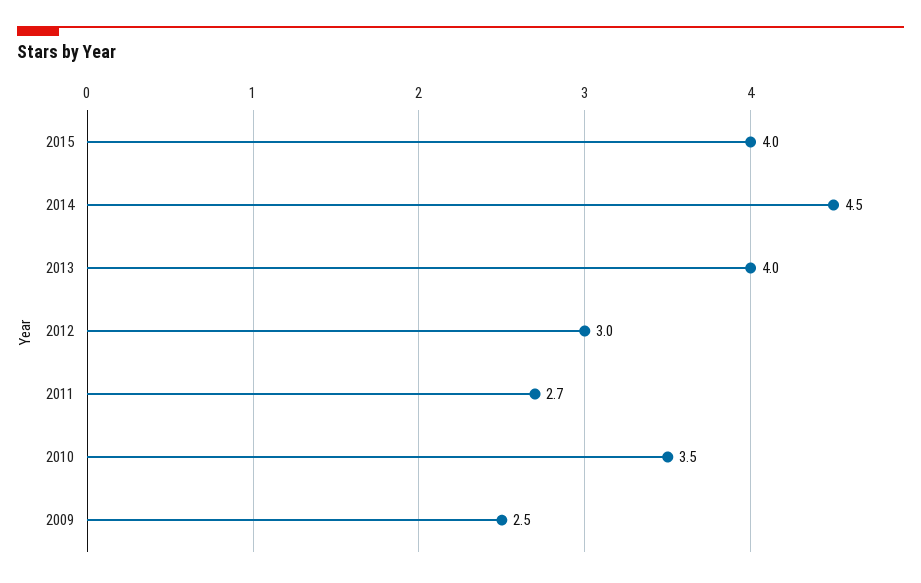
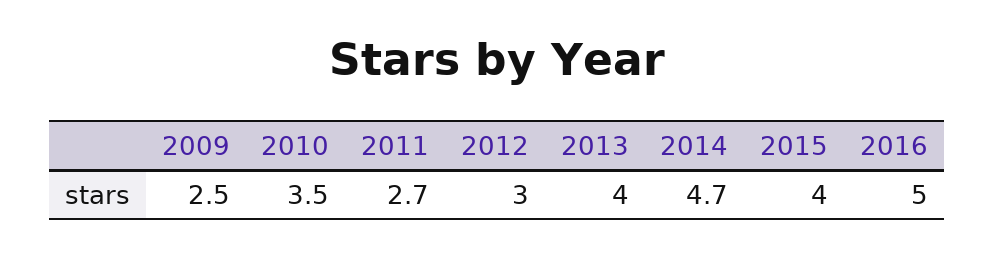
2014: 4.5 -> 4.7
2016: none -> 5

